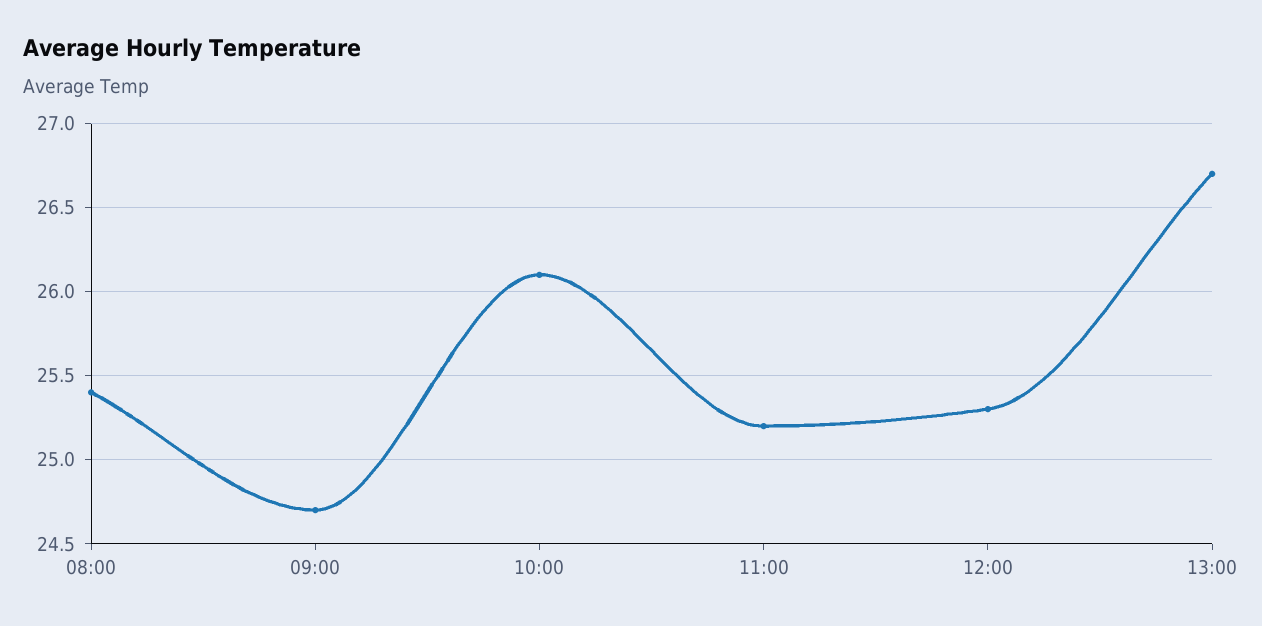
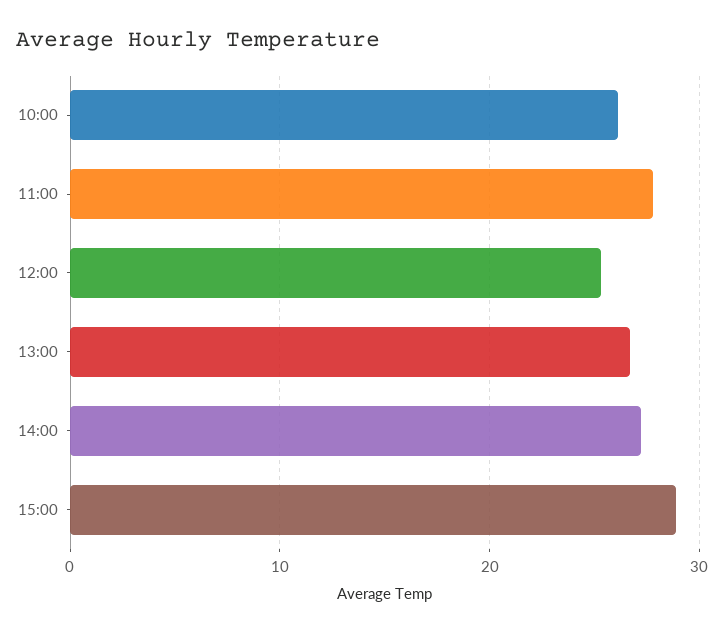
08:00: 25.4 -> none
09:00: 24.7 -> none
11:00: 25.2 -> 28
14:00: none -> 27
15:00: none -> 29

